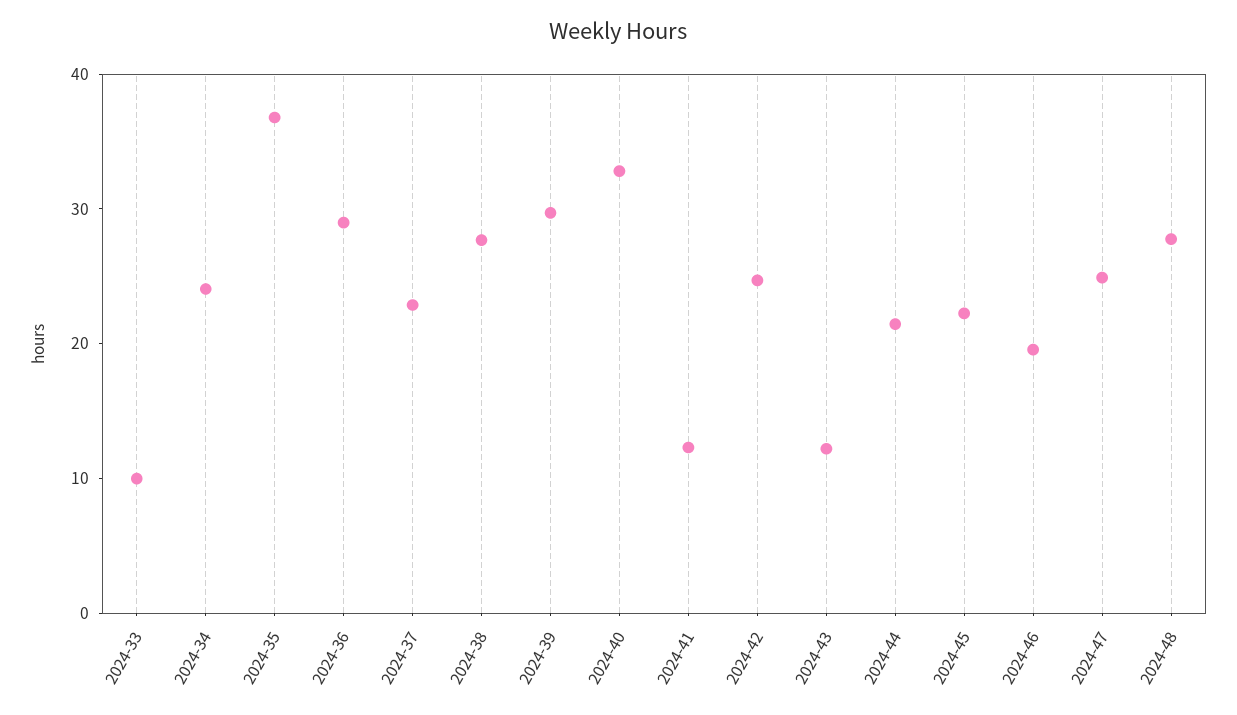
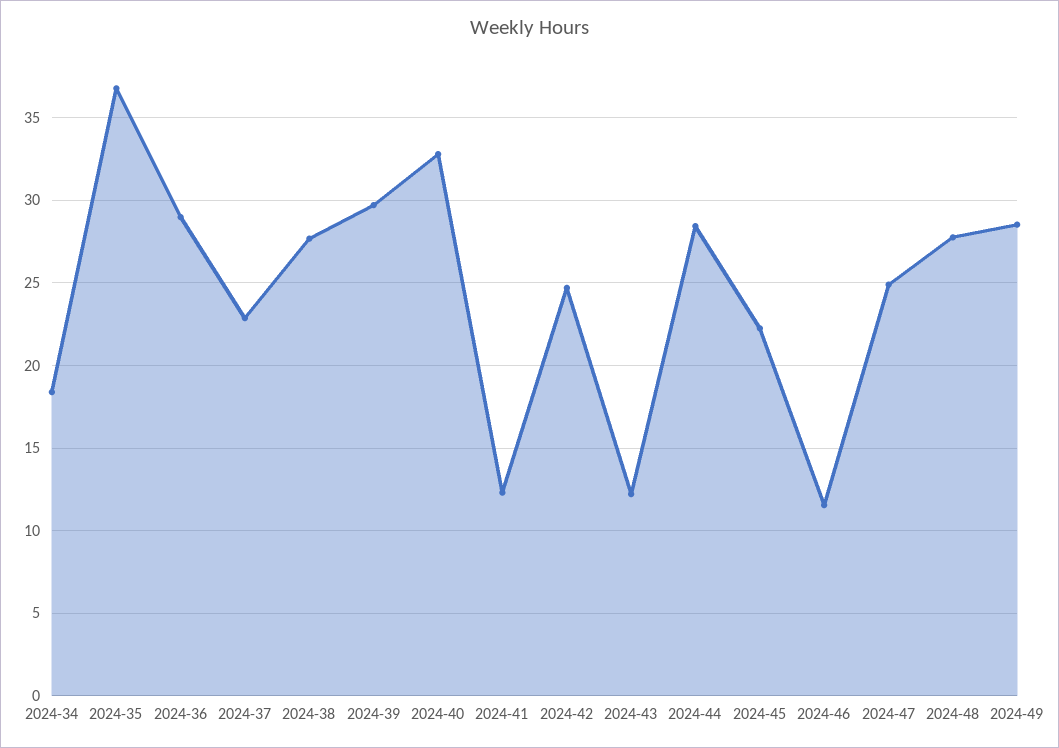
2024-33: 10 -> none
2024-34: 24 -> 18.5
2024-44: 22 -> 28.5
2024-46: 20 -> 11.5
2024-49: none -> 28.5

